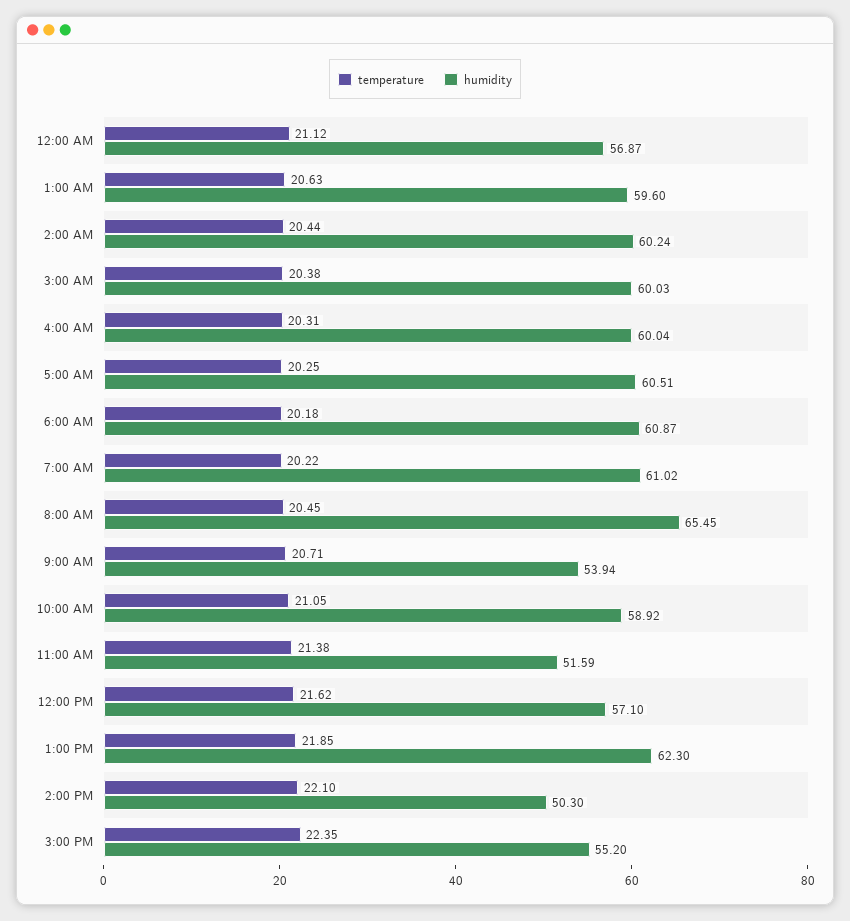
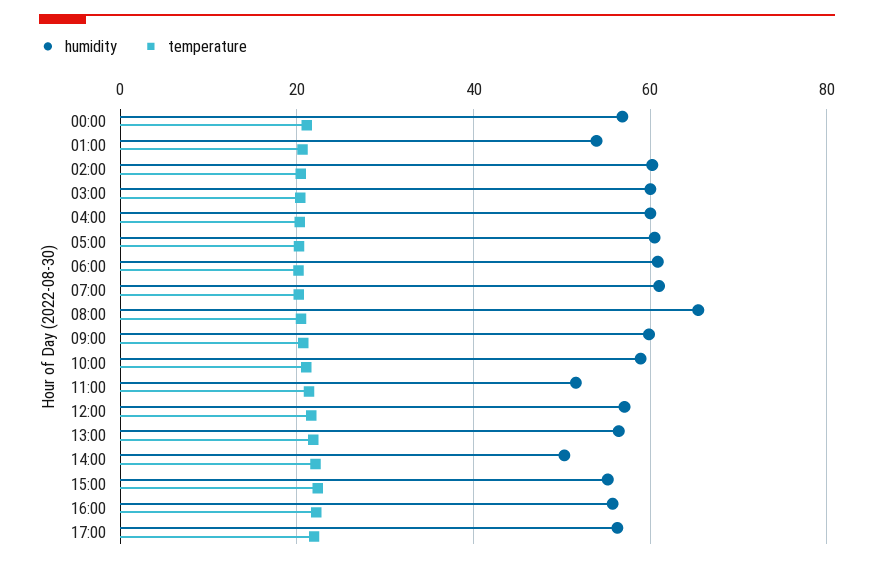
humidity, 1:00 AM: 59.6 -> 54
humidity, 9:00 AM: 53.94 -> 60
humidity, 1:00 PM: 62.3 -> 56
humidity, 16:00: none -> 56
temperature, 16:00: none -> 22
humidity, 17:00: none -> 56
temperature, 17:00: none -> 22

